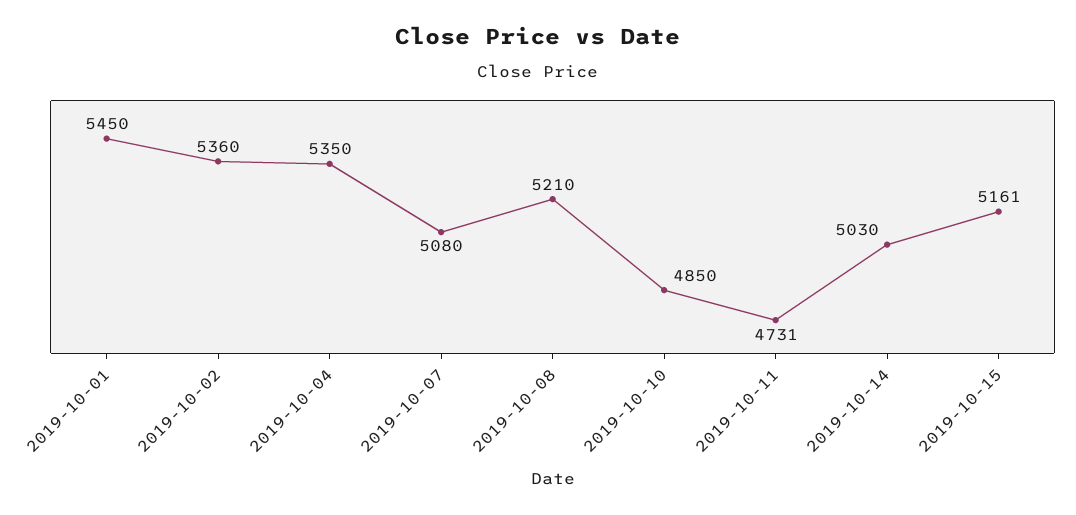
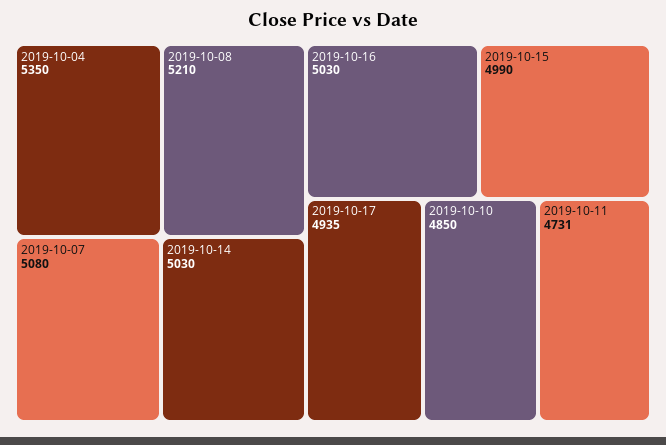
2019-10-01: 5450 -> none
2019-10-02: 5360 -> none
2019-10-15: 5161 -> 4990
2019-10-16: none -> 5030
2019-10-17: none -> 4935

